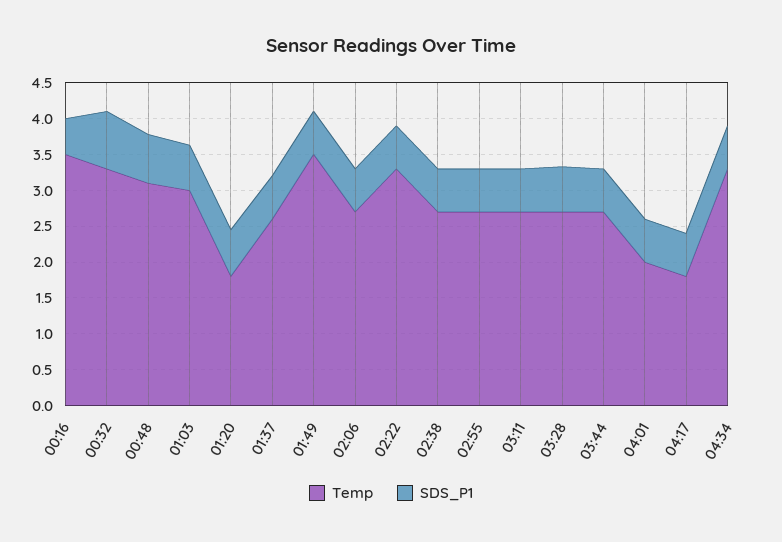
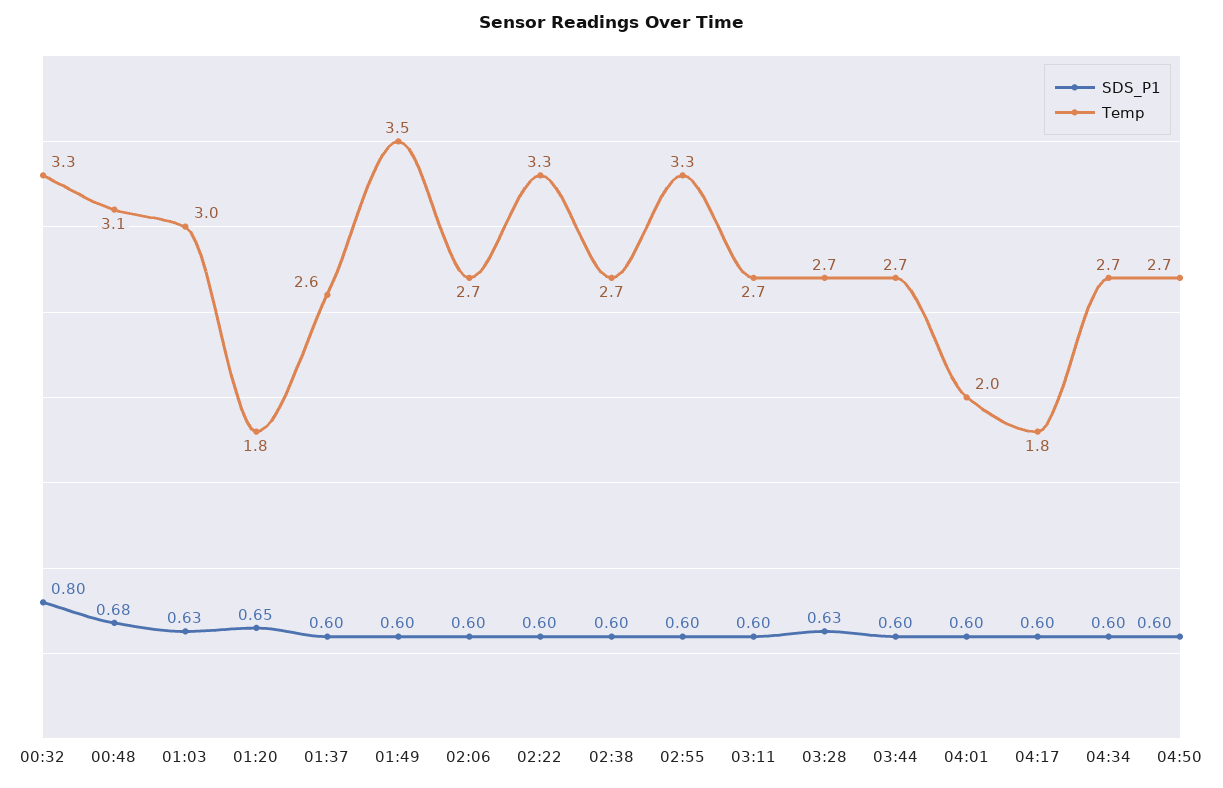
Temp, 00:16: 3.5 -> none
SDS_P1, 00:16: 0.5 -> none
Temp, 02:55: 2.75 -> 3.3
Temp, 04:34: 3.25 -> 2.7
SDS_P1, 04:50: none -> 0.6
Temp, 04:50: none -> 2.7

